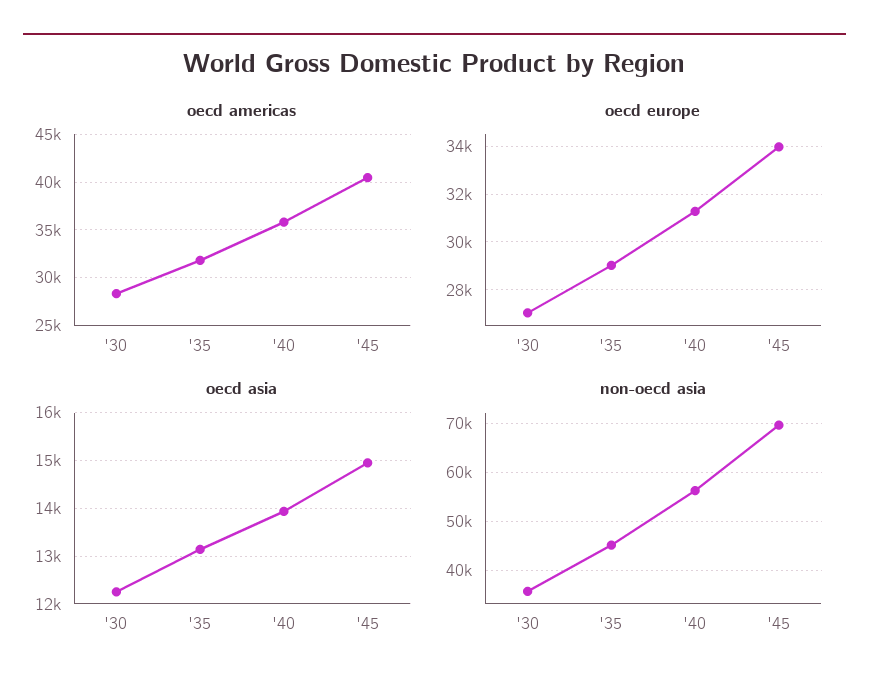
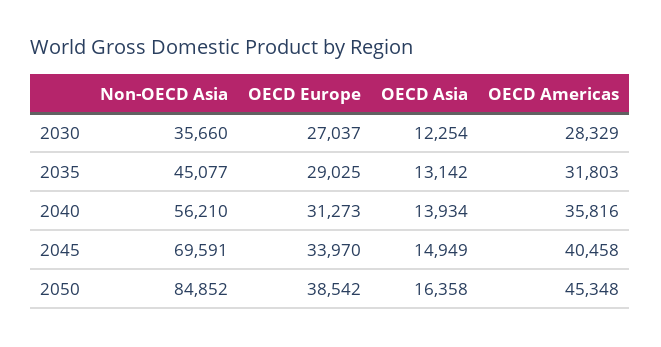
non-oecd asia, 2050: none -> 84852
oecd europe, 2050: none -> 38542
oecd asia, 2050: none -> 16358
oecd americas, 2050: none -> 45348

